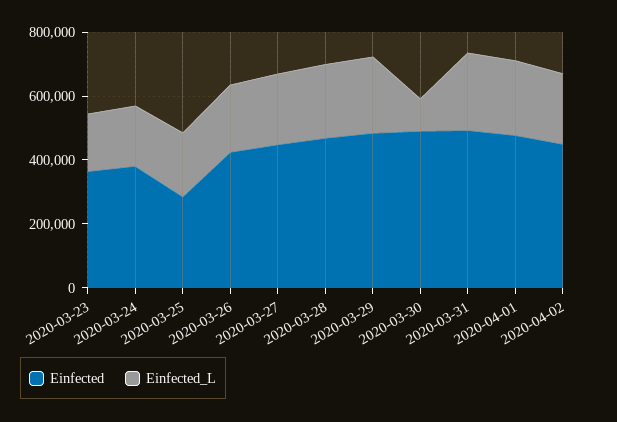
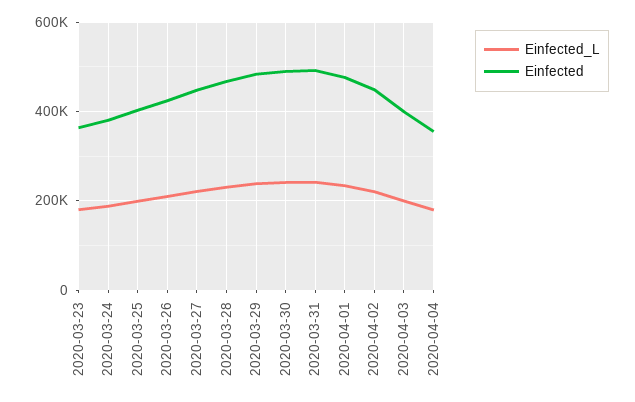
Einfected, 2020-03-25: 300000 -> 400000
Einfected_L, 2020-03-30: 100000 -> 240000
Einfected_L, 2020-04-03: none -> 200000
Einfected, 2020-04-03: none -> 400000
Einfected_L, 2020-04-04: none -> 180000
Einfected, 2020-04-04: none -> 360000

